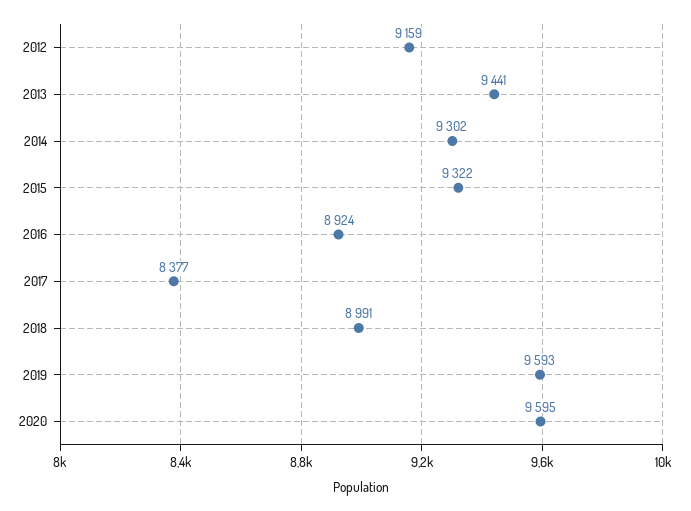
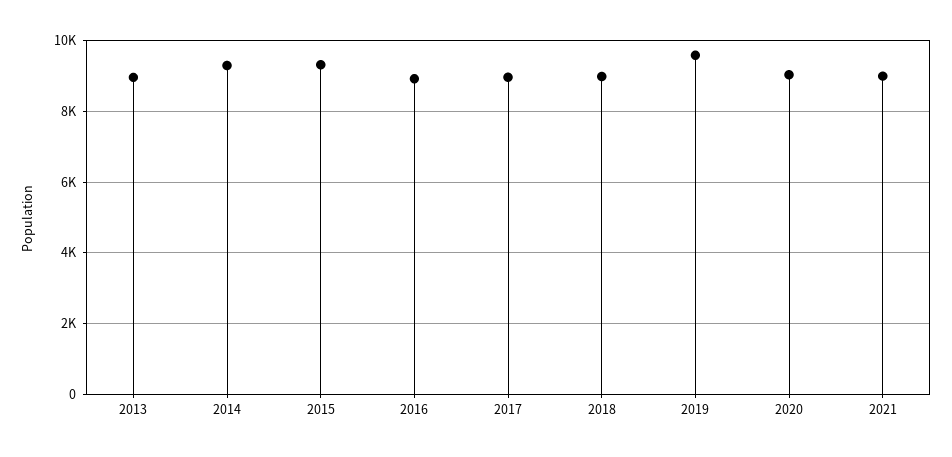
2012: 9159 -> none
2013: 9441 -> 9000
2017: 8377 -> 9000
2020: 9595 -> 9000
2021: none -> 9000

